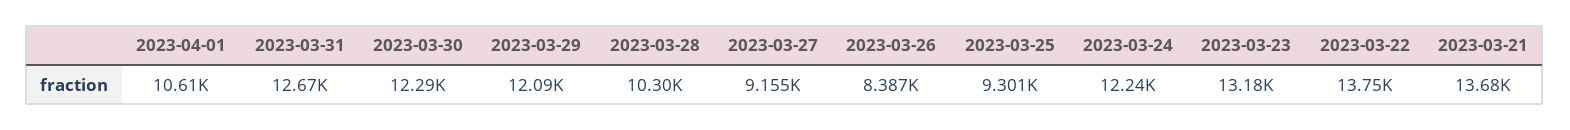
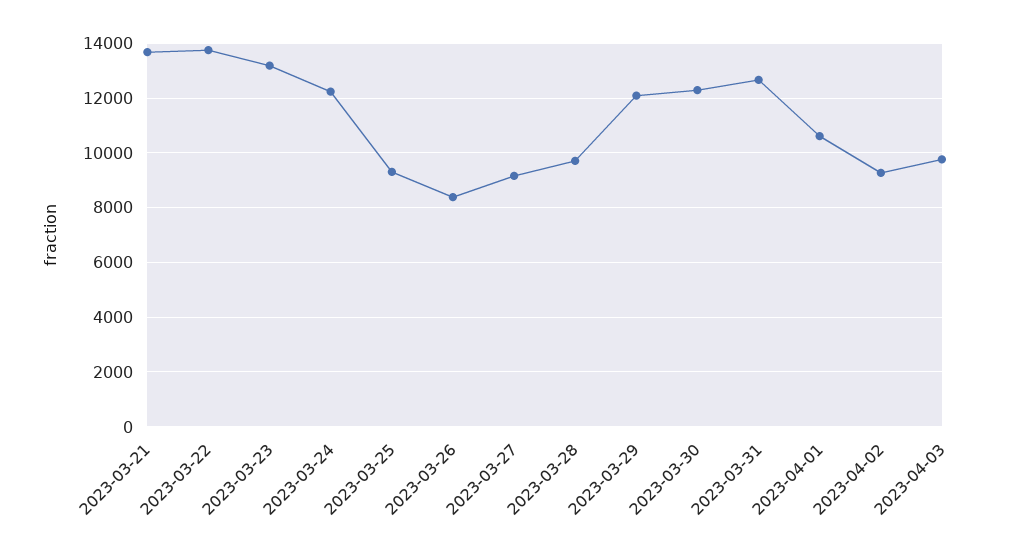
2023-03-28: 10300 -> 9750
2023-04-02: none -> 9250
2023-04-03: none -> 9750

